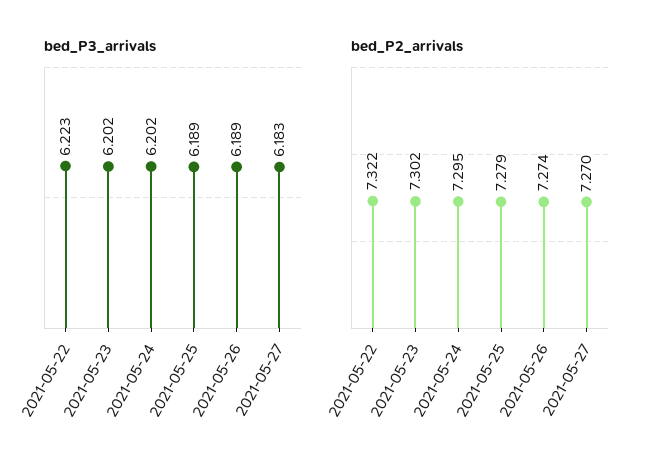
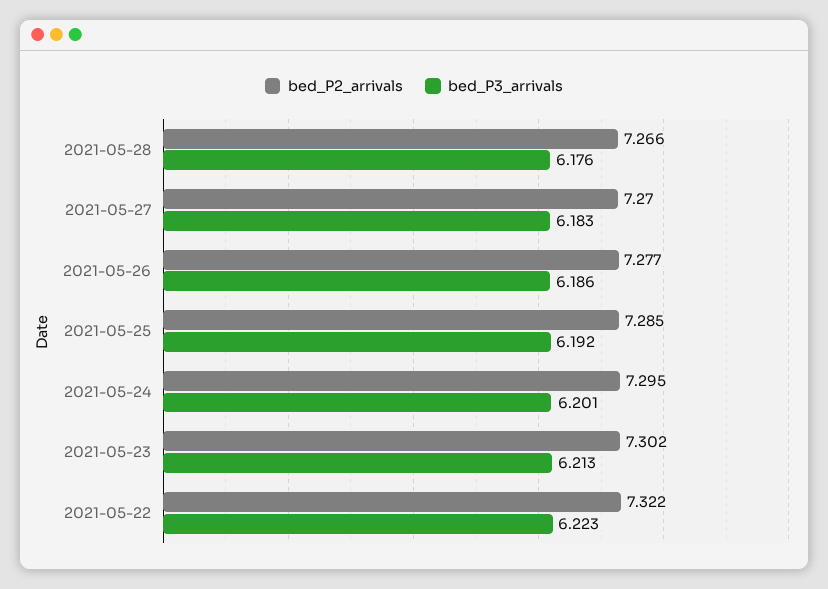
bed_P3_arrivals, 2021-05-23: 6.202 -> 6.213
bed_P3_arrivals, 2021-05-24: 6.202 -> 6.201
bed_P3_arrivals, 2021-05-25: 6.189 -> 6.192
bed_P3_arrivals, 2021-05-26: 6.189 -> 6.186
bed_P2_arrivals, 2021-05-25: 7.279 -> 7.285
bed_P2_arrivals, 2021-05-26: 7.274 -> 7.277
bed_P2_arrivals, 2021-05-28: none -> 7.266
bed_P3_arrivals, 2021-05-28: none -> 6.176

